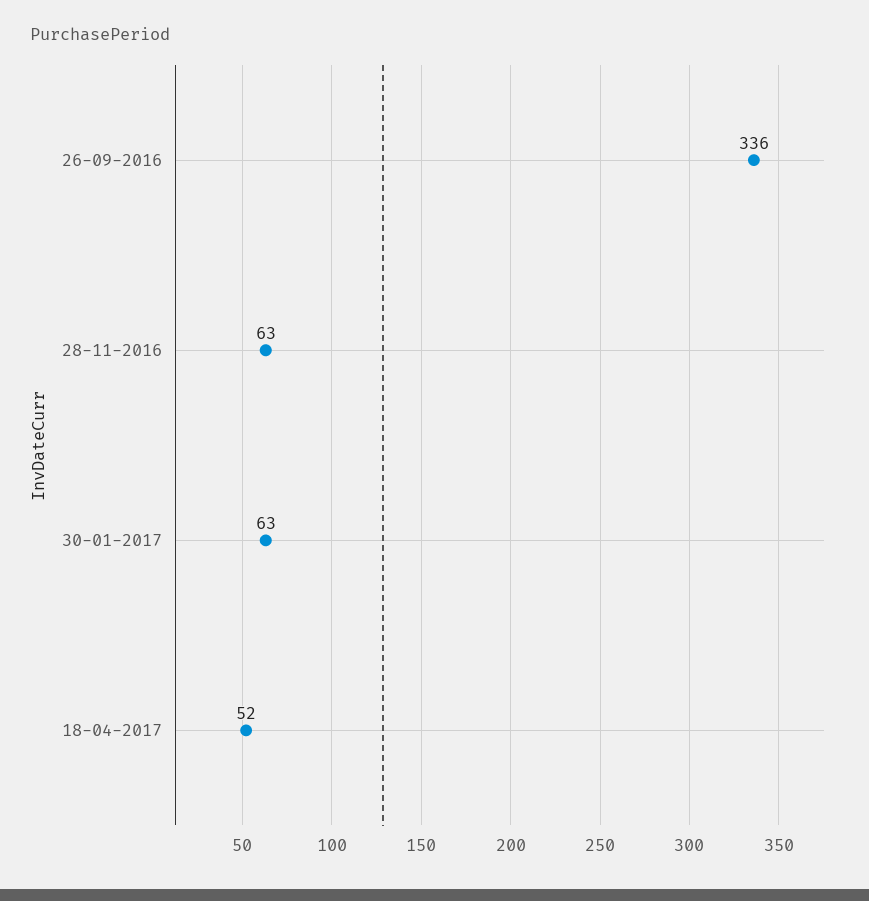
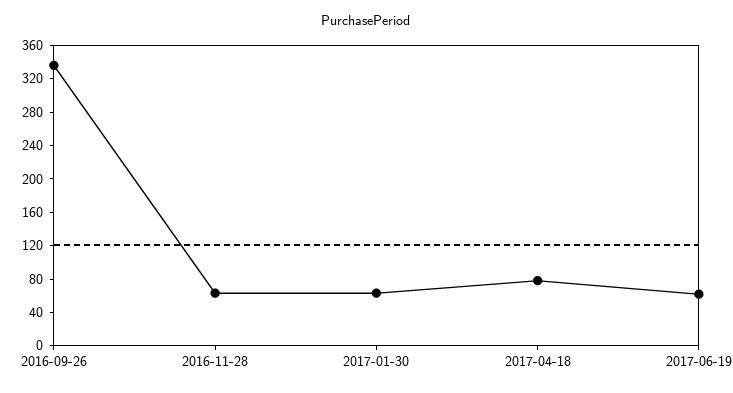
18-04-2017: 52 -> 80
2017-06-19: none -> 60

